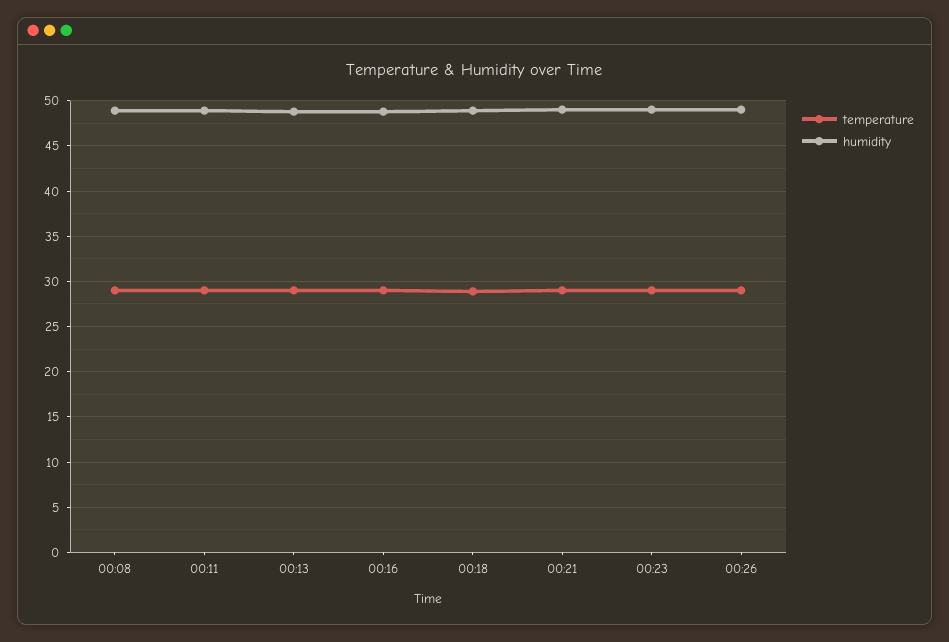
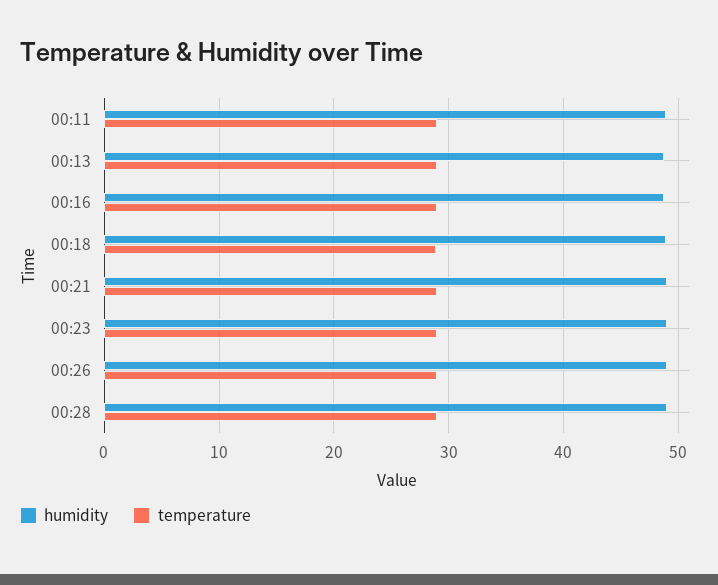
temperature, 00:08: 29 -> none
humidity, 00:08: 49 -> none
humidity, 00:28: none -> 49
temperature, 00:28: none -> 29

